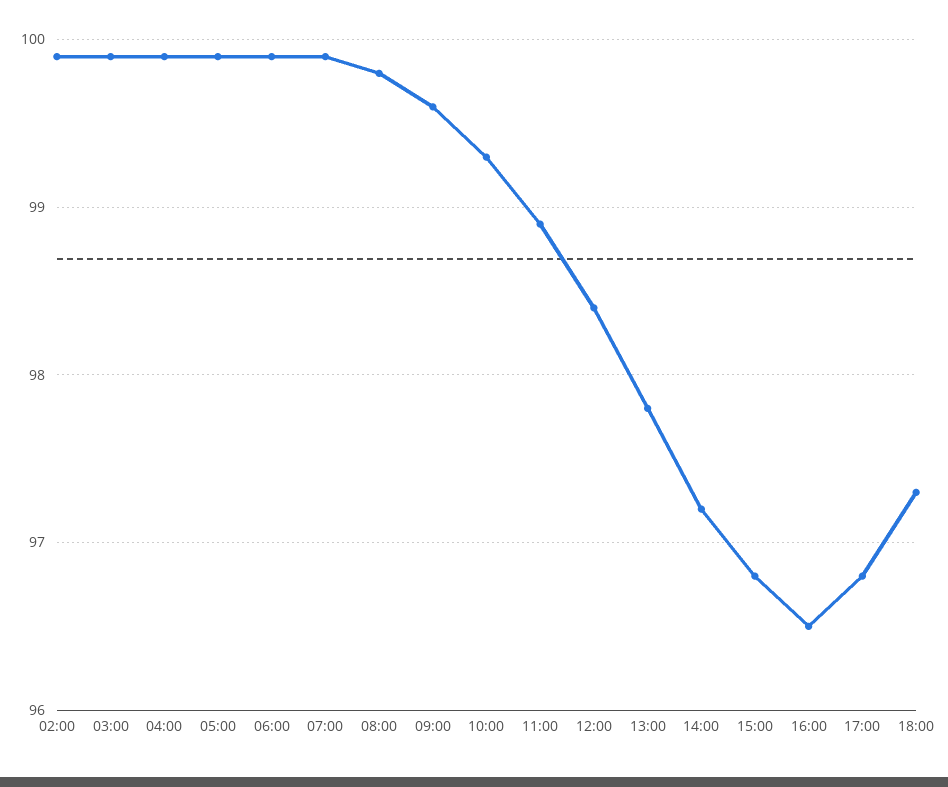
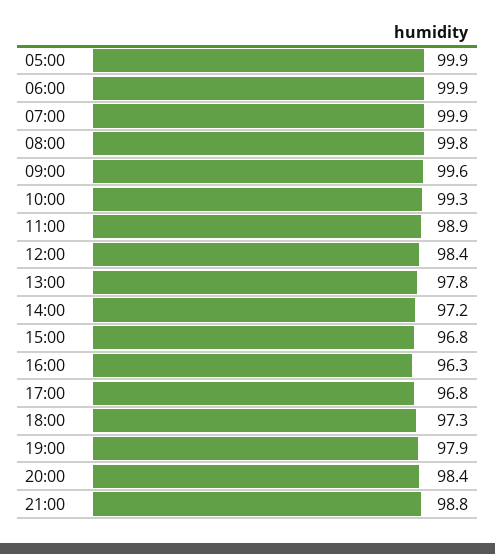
02:00: 99.9 -> none
03:00: 99.9 -> none
04:00: 99.9 -> none
16:00: 96.5 -> 96.3
19:00: none -> 97.9
20:00: none -> 98.4
21:00: none -> 98.8

